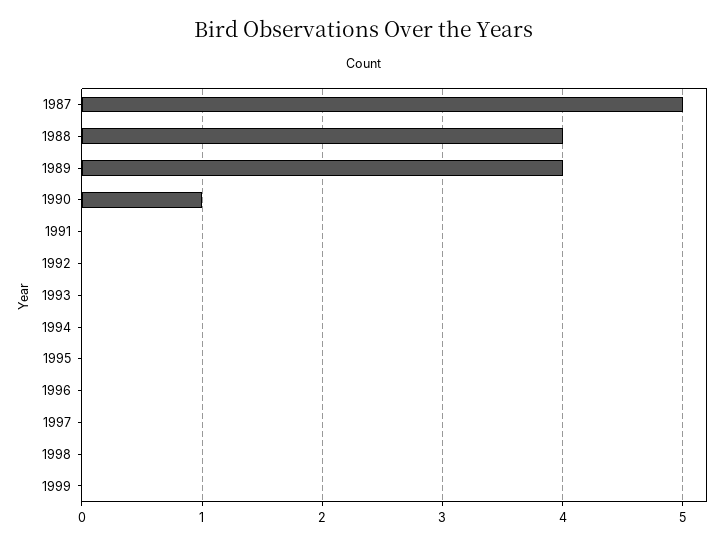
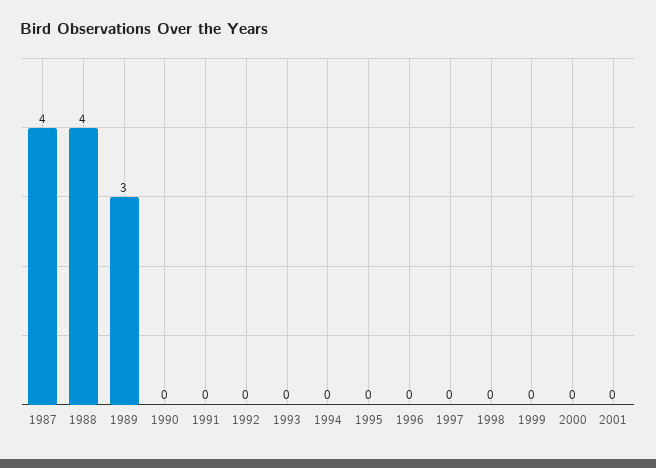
1987: 5 -> 4
1989: 4 -> 3
1990: 1 -> 0
2000: none -> 0
2001: none -> 0

